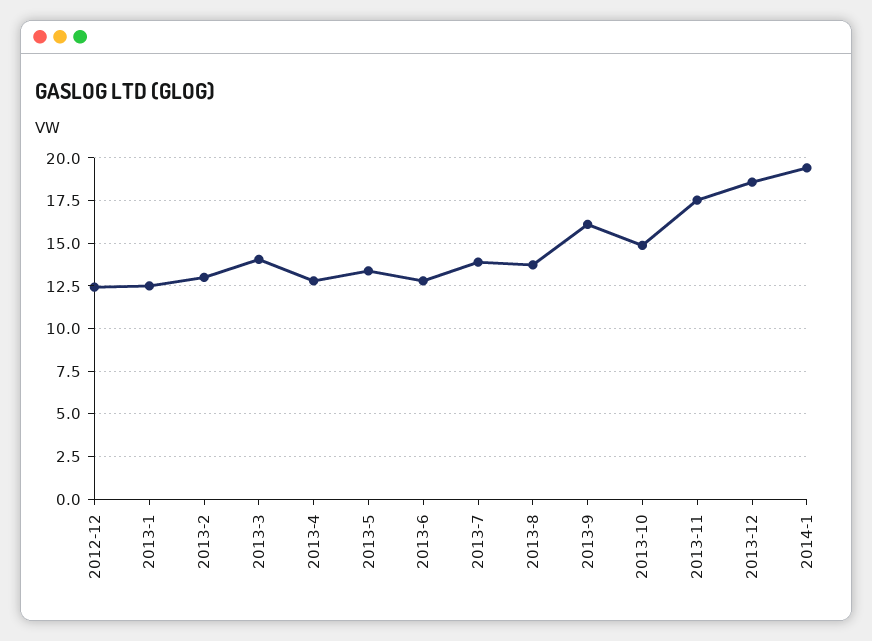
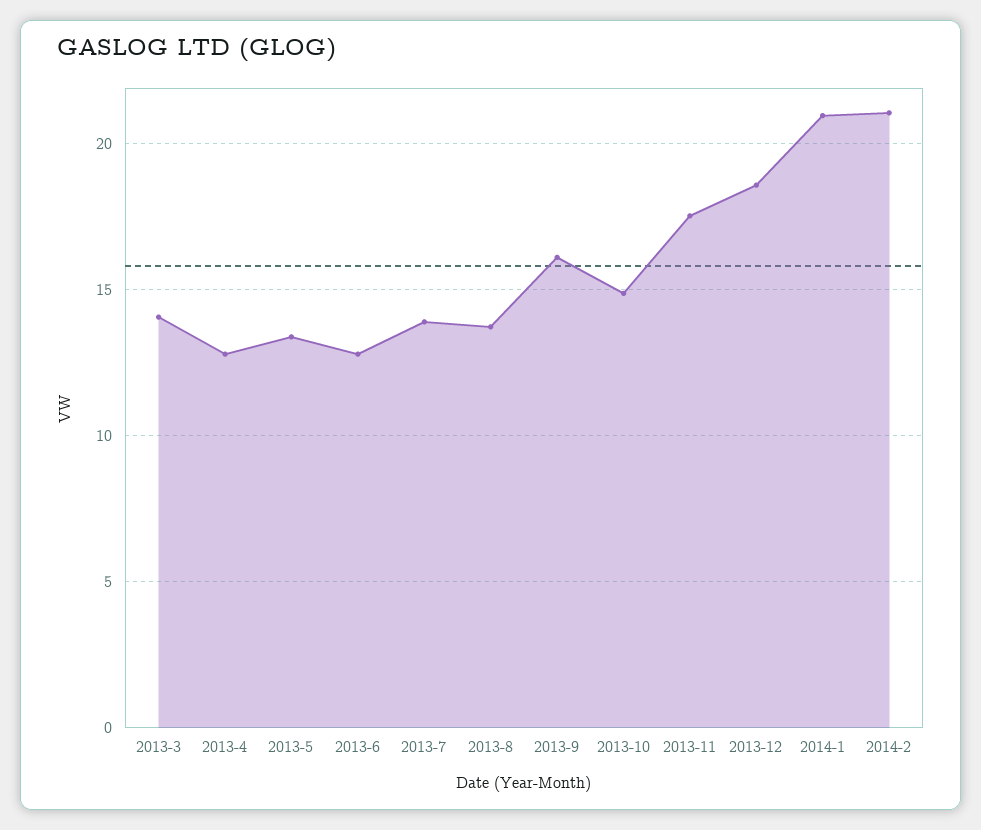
2012-12: 12.5 -> none
2013-1: 12.5 -> none
2013-2: 13 -> none
2014-1: 19.5 -> 21
2014-2: none -> 21

